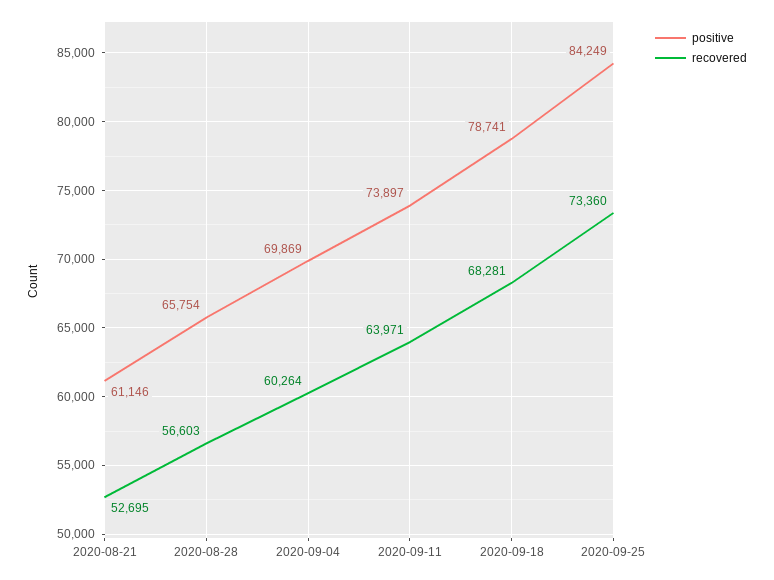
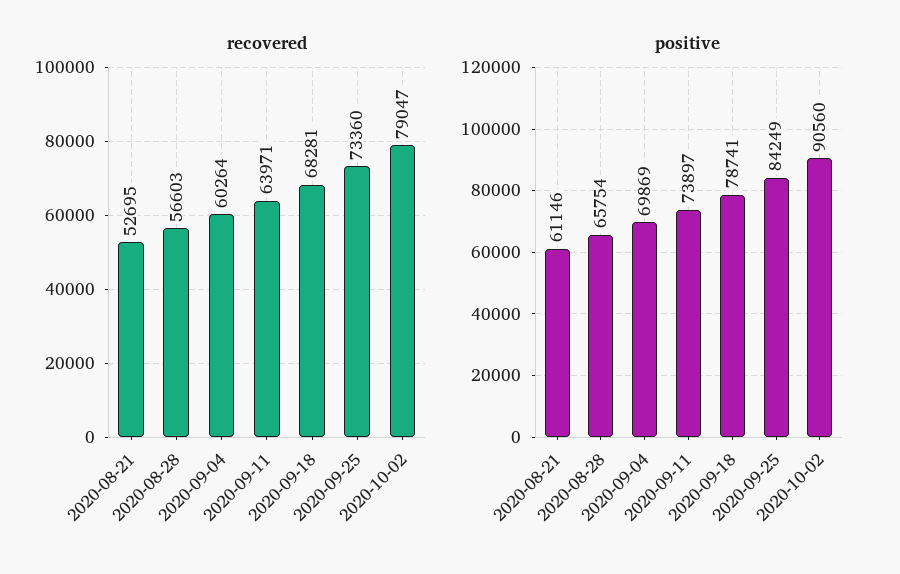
recovered, 2020-10-02: none -> 79047
positive, 2020-10-02: none -> 90560

